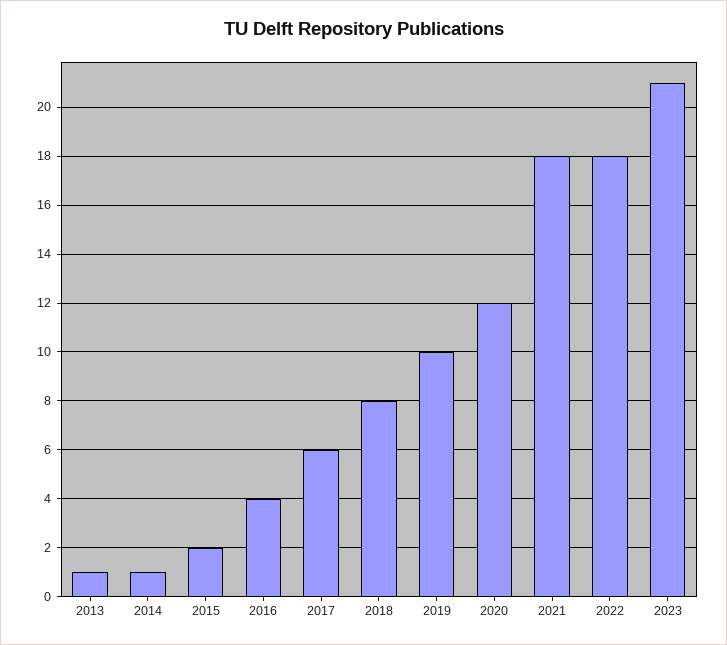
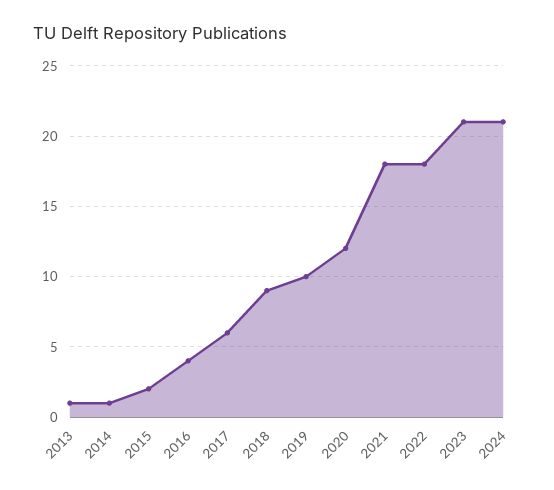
2018: 8 -> 9
2024: none -> 21

